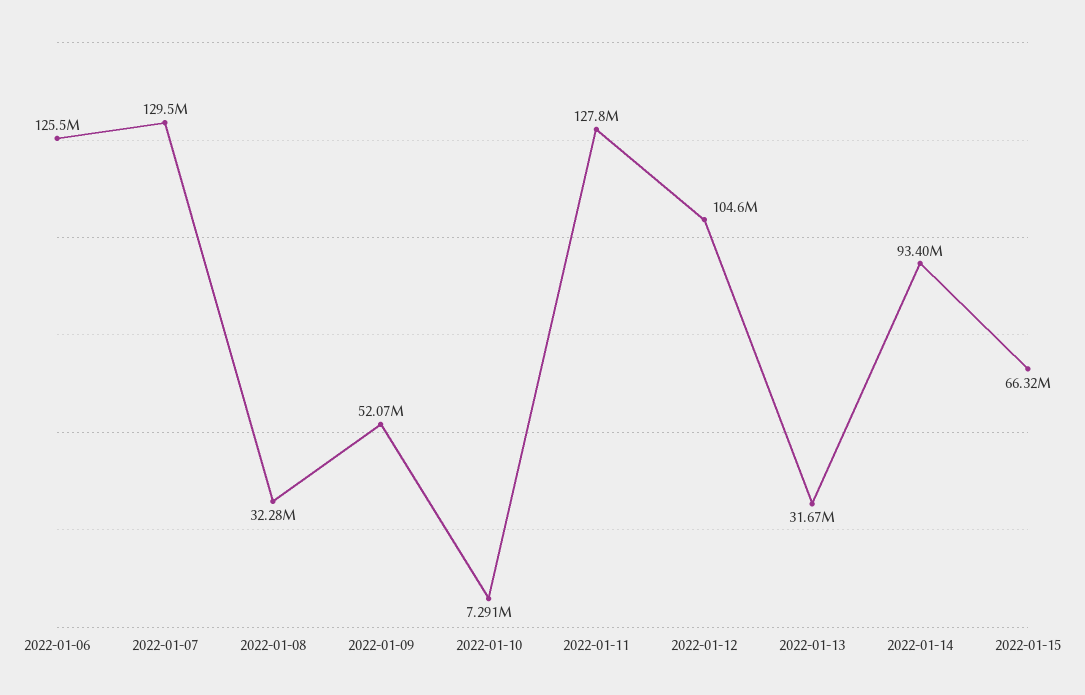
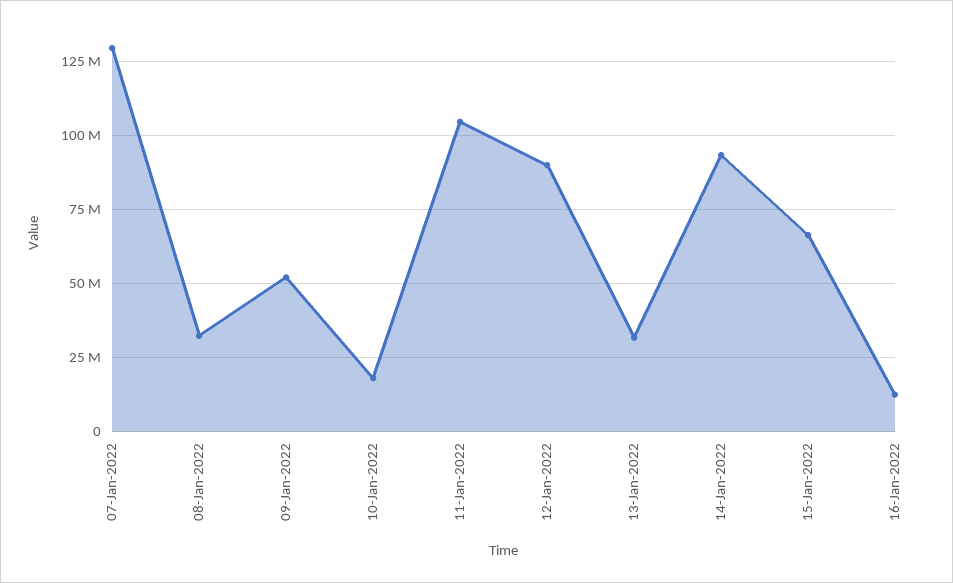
2022-01-06: 125500000 -> none
2022-01-10: 7291000 -> 17500000
2022-01-11: 127800000 -> 105000000
2022-01-12: 104600000 -> 90000000
16-Jan-2022: none -> 12500000

